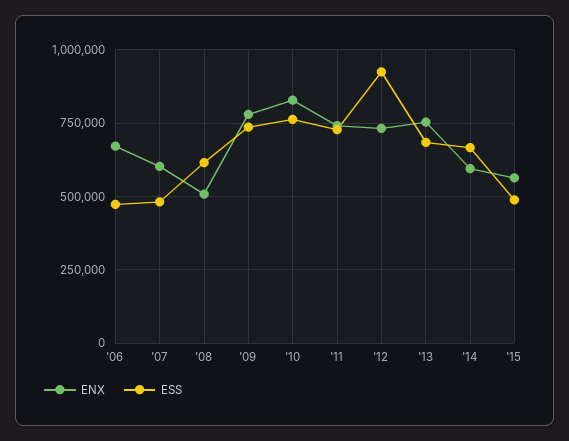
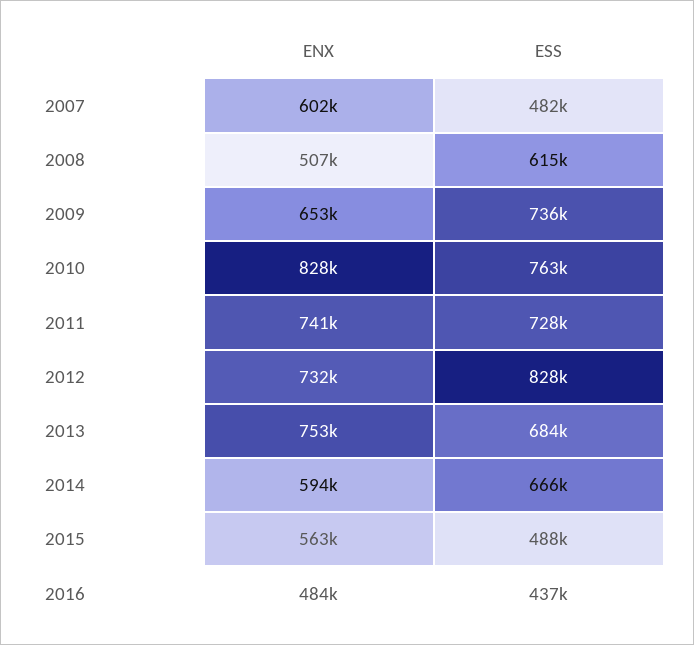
ENX, '06: 675000 -> none
ESS, '06: 475000 -> none
ENX, '09: 775000 -> 653000
ESS, '12: 925000 -> 828000
ENX, 2016: none -> 484000
ESS, 2016: none -> 437000

